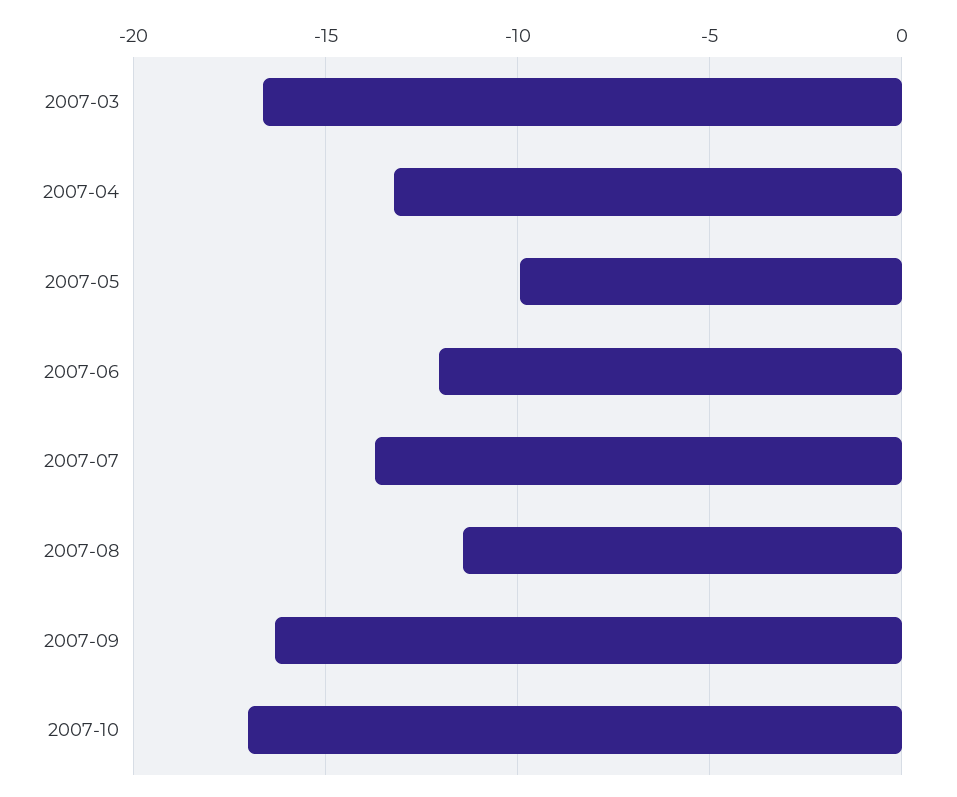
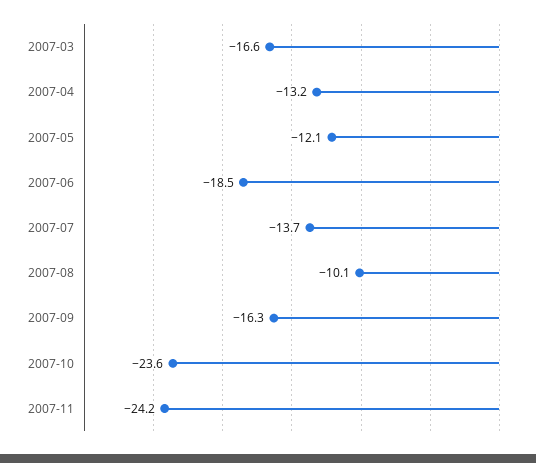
2007-05: -10 -> -12.1
2007-06: -12 -> -18.5
2007-08: -11.5 -> -10.1
2007-10: -17 -> -23.6
2007-11: none -> -24.2

